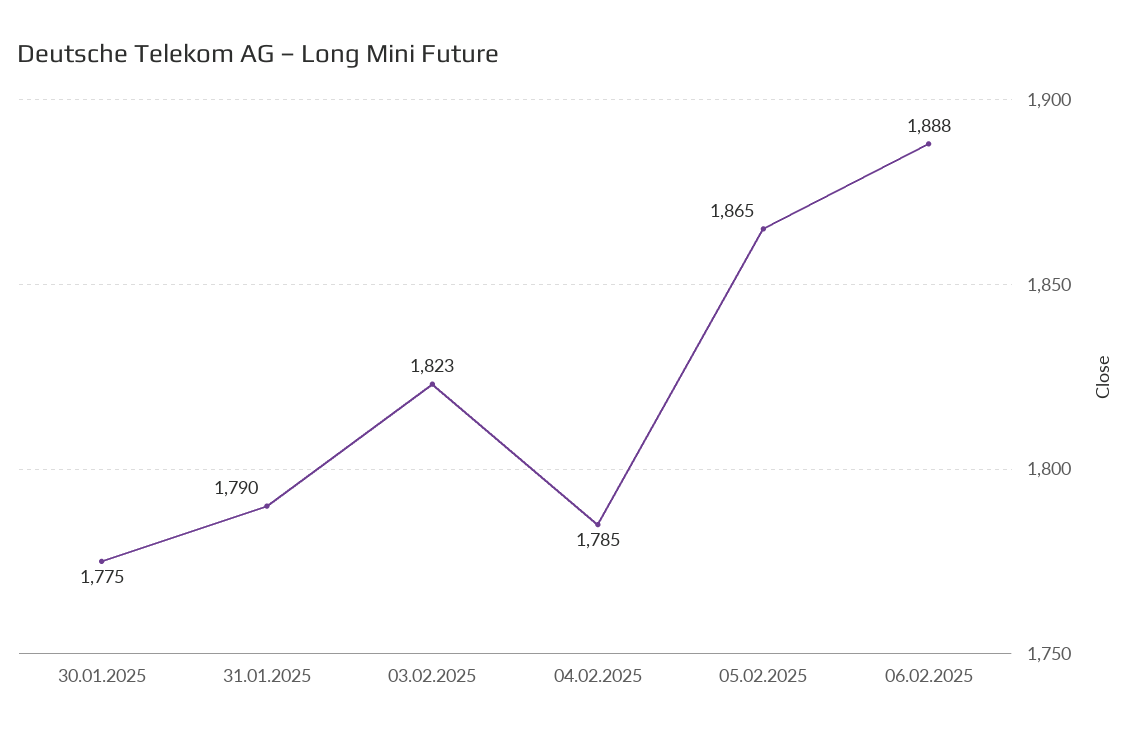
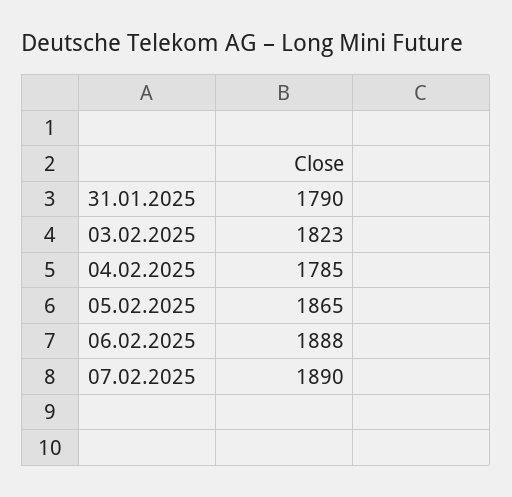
30.01.2025: 1775 -> none
07.02.2025: none -> 1890

